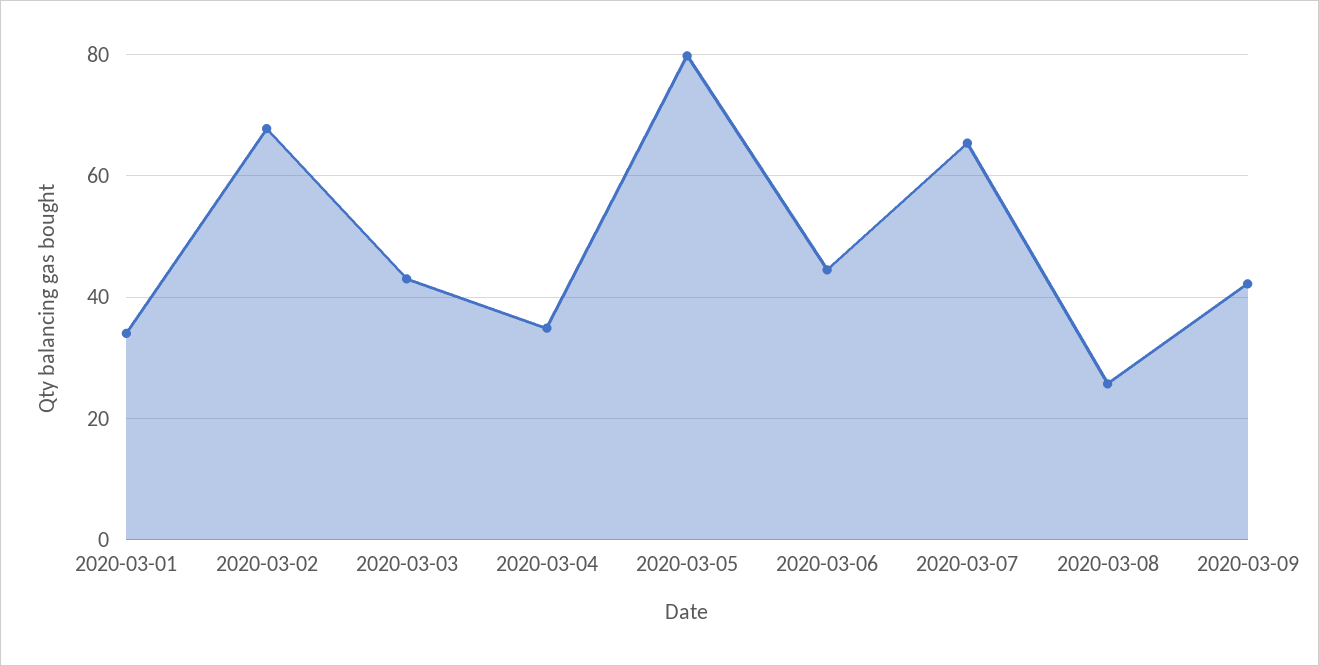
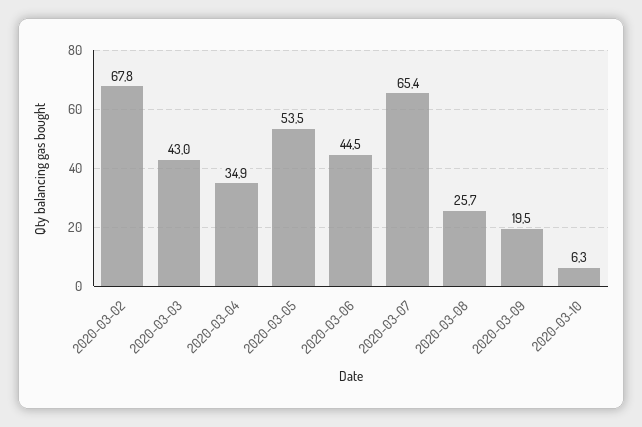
2020-03-01: 34 -> none
2020-03-05: 80 -> 53.5
2020-03-09: 42 -> 19.5
2020-03-10: none -> 6.3

